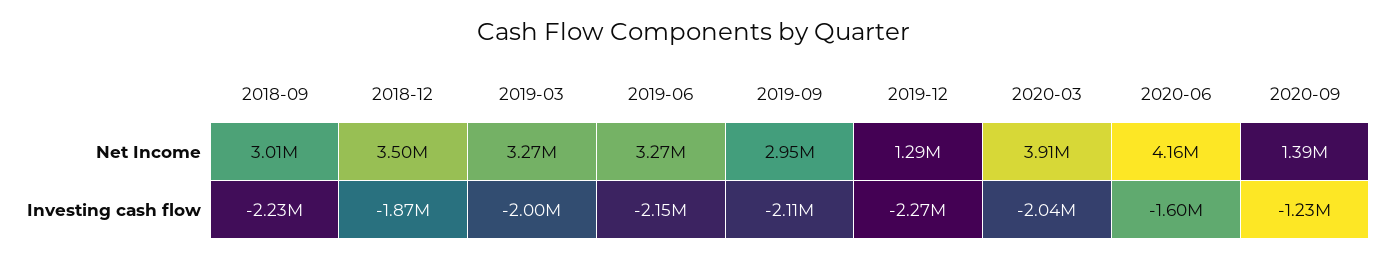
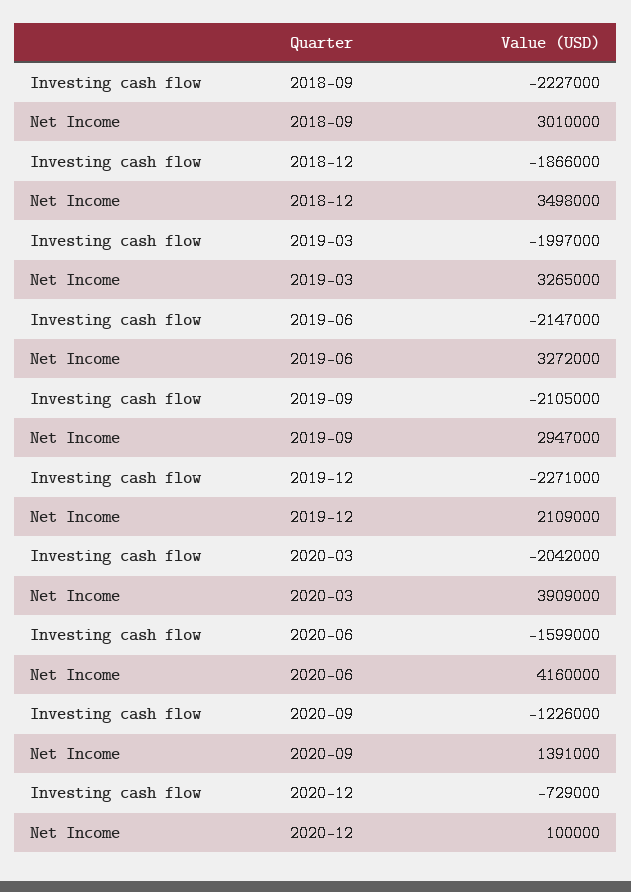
2019-12, Net Income: 1290000 -> 2109000
2020-12, Investing cash flow: none -> -729000
2020-12, Net Income: none -> 100000

